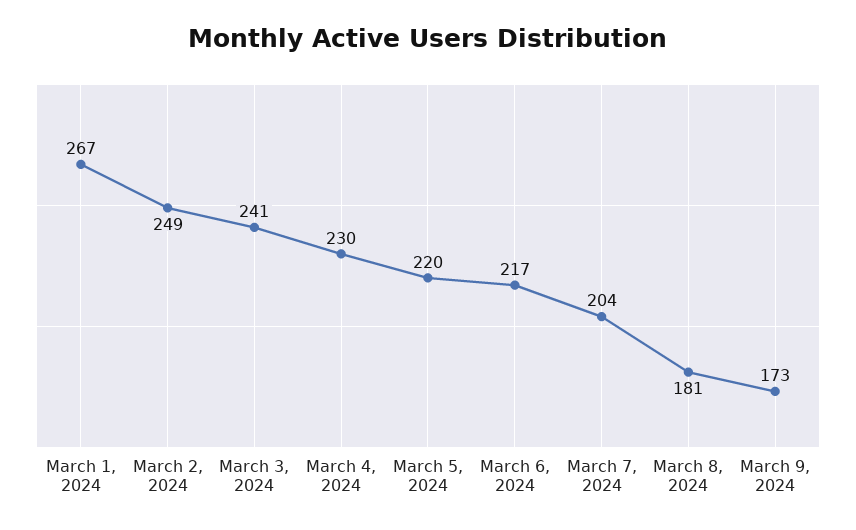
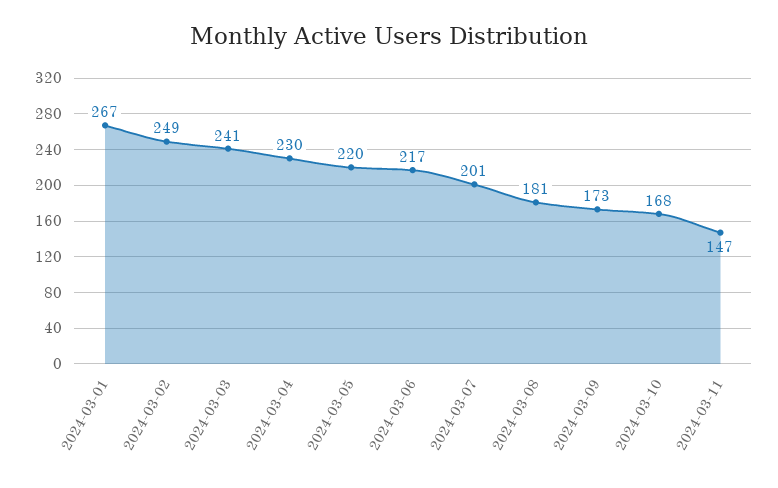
March 7, 2024: 204 -> 201
2024-03-10: none -> 168
2024-03-11: none -> 147

